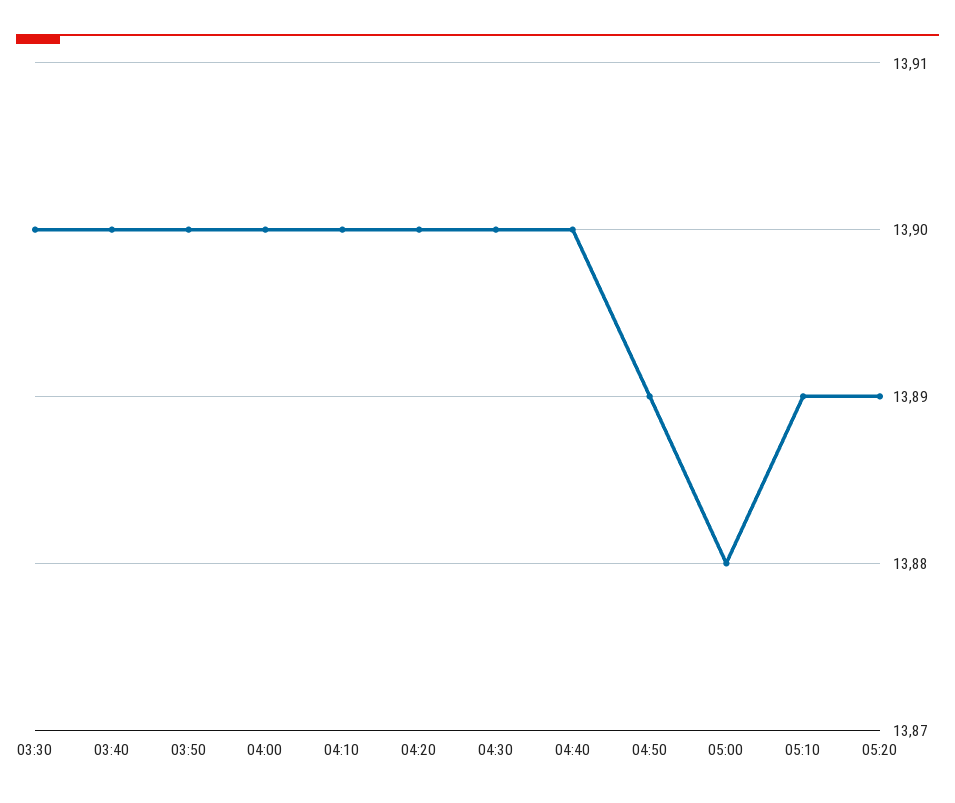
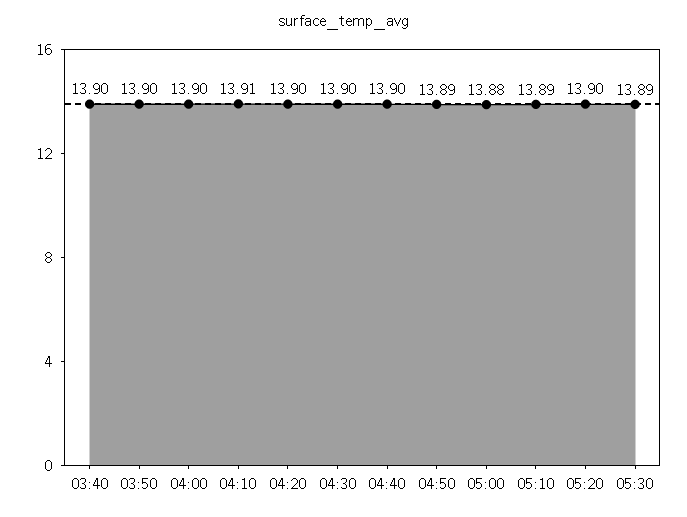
03:30: 13.9 -> none
04:10: 13.9 -> 13.91
05:20: 13.89 -> 13.9
05:30: none -> 13.89

